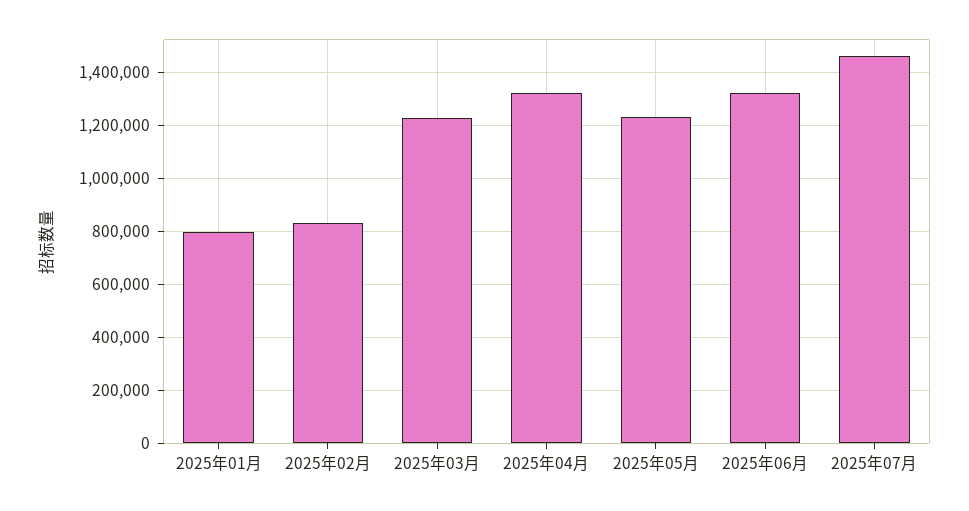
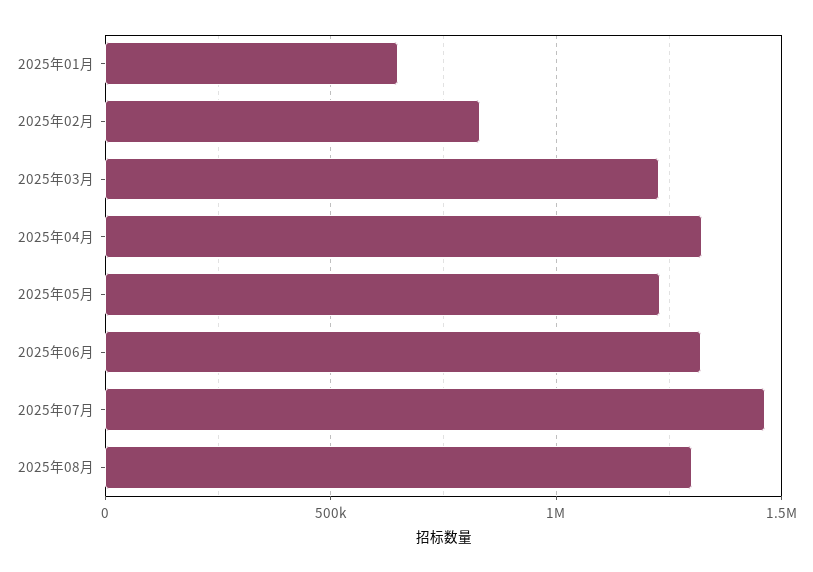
2025年01月: 800000 -> 650000
2025年08月: none -> 1300000

